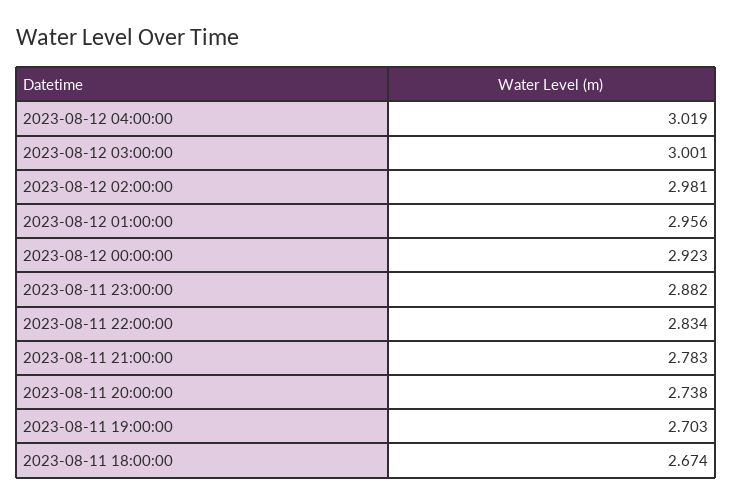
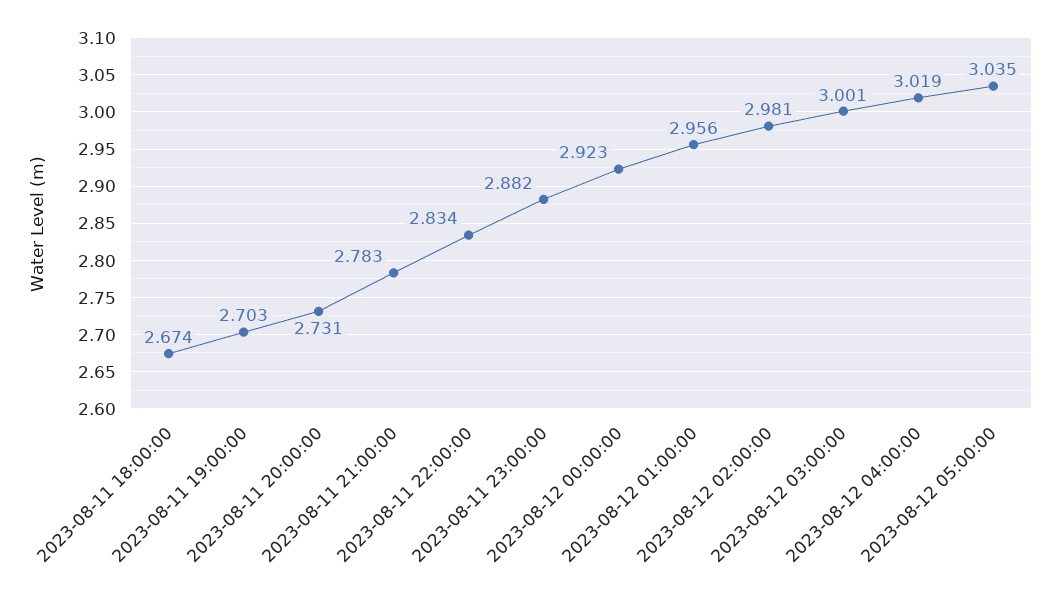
2023-08-11 20:00:00: 2.738 -> 2.731
2023-08-12 05:00:00: none -> 3.035

